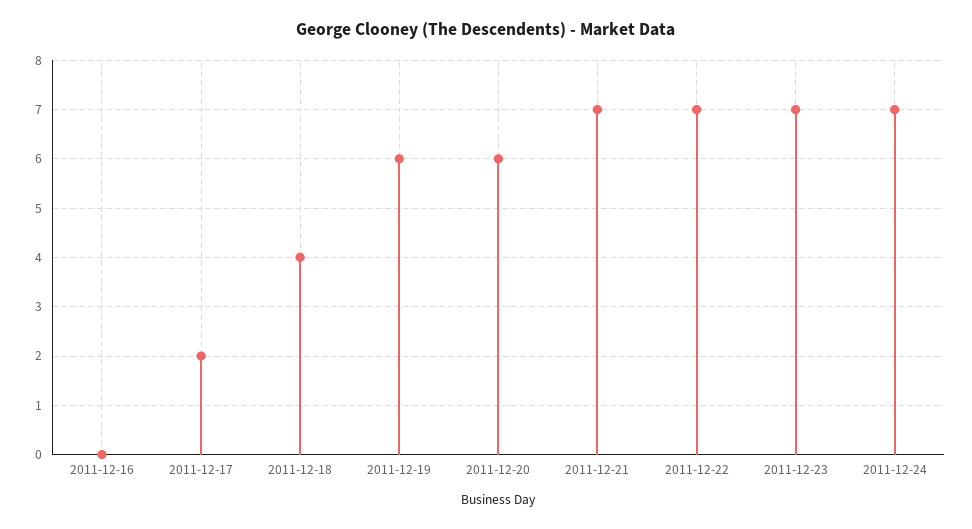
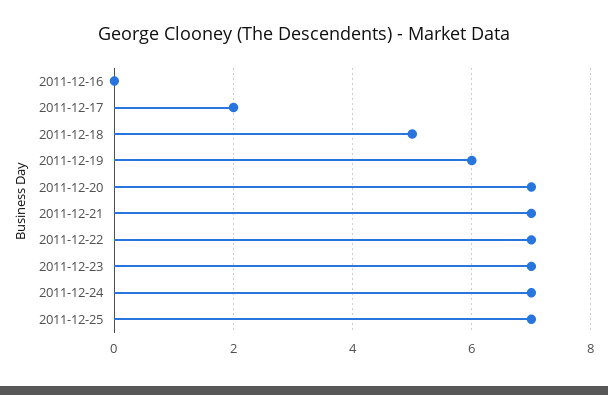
2011-12-18: 4 -> 5
2011-12-20: 6 -> 7
2011-12-25: none -> 7

